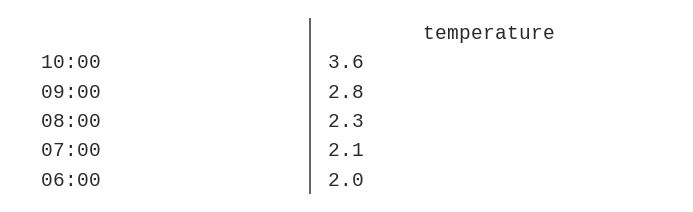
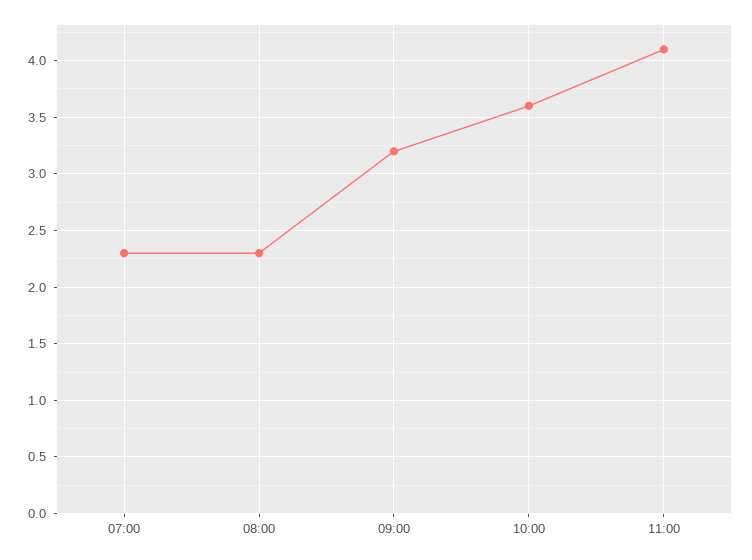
09:00: 2.8 -> 3.2
07:00: 2.1 -> 2.3
06:00: 2 -> none
11:00: none -> 4.1

